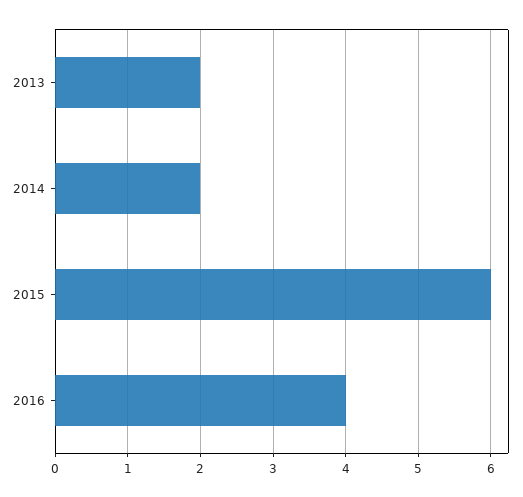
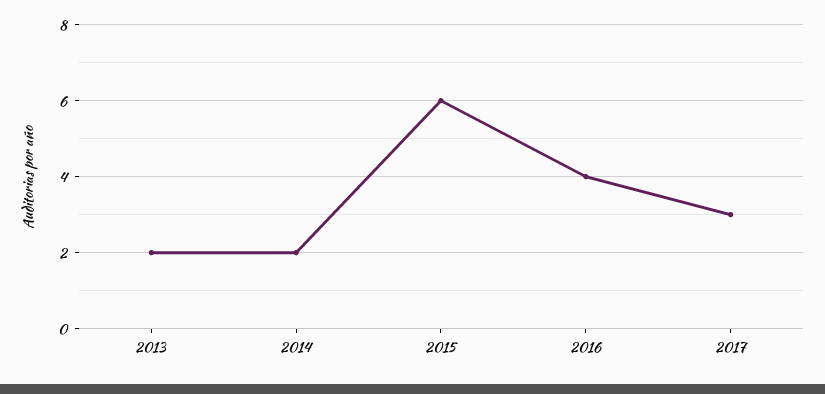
2017: none -> 3

